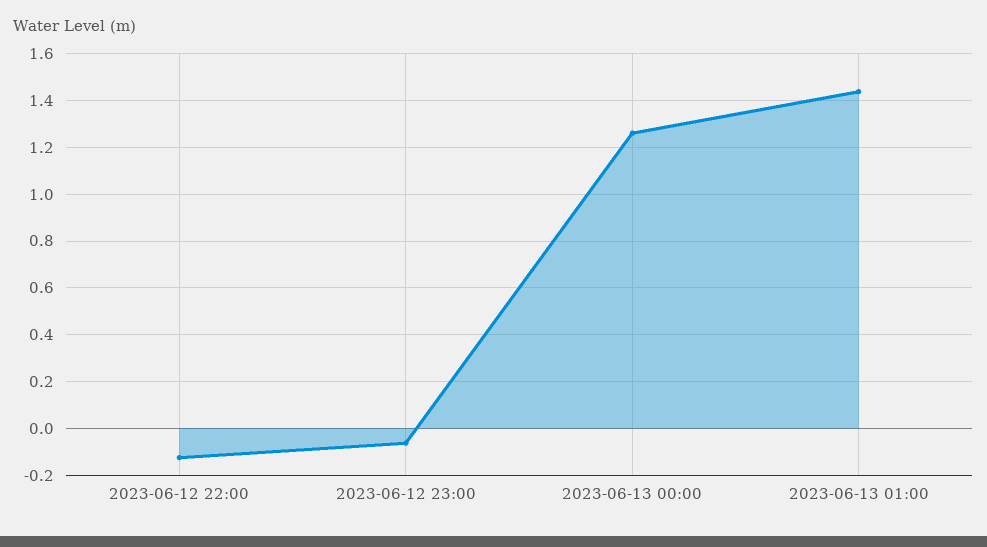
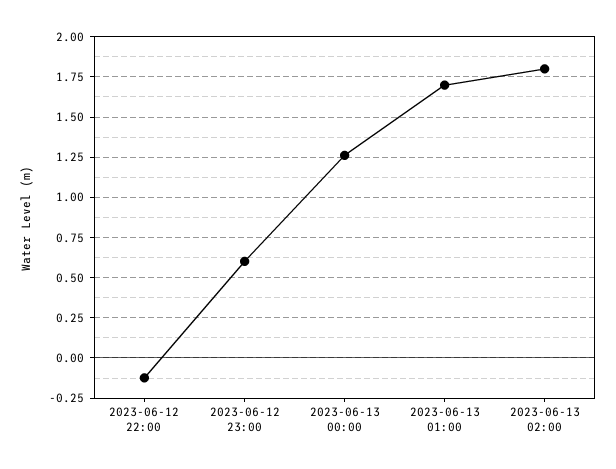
2023-06-12 23:00: -0.05 -> 0.6
2023-06-13 01:00: 1.45 -> 1.7
2023-06-13 02:00: none -> 1.8

